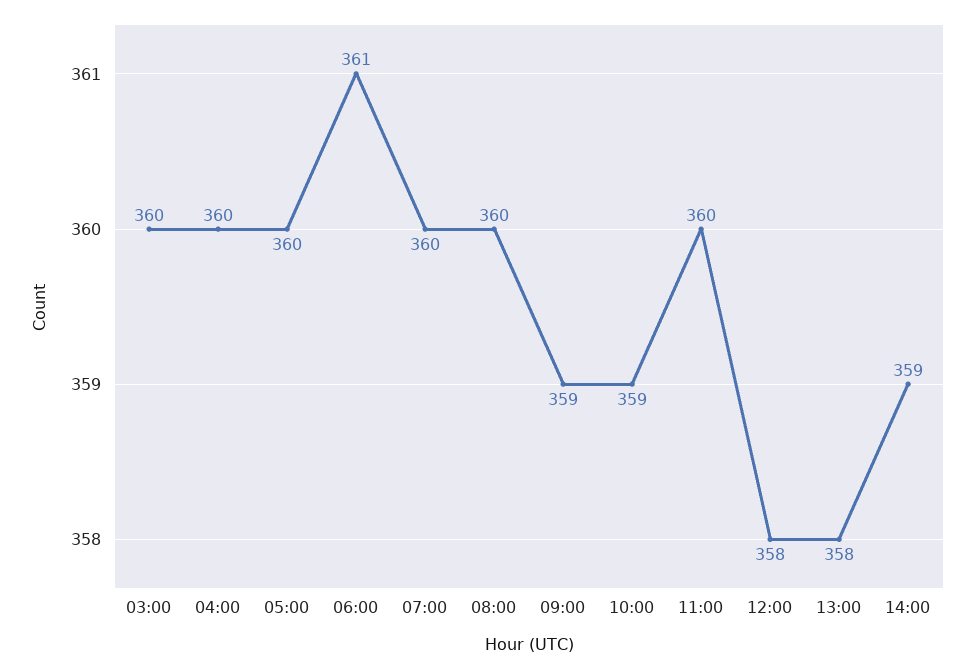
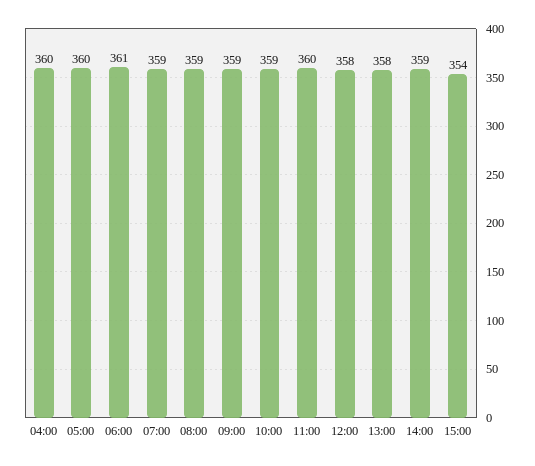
03:00: 360 -> none
07:00: 360 -> 359
08:00: 360 -> 359
15:00: none -> 354

